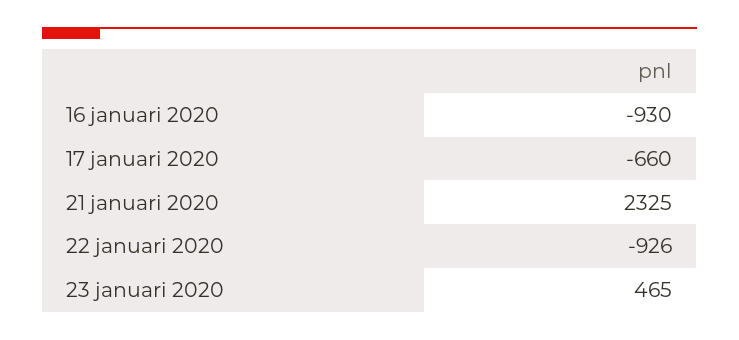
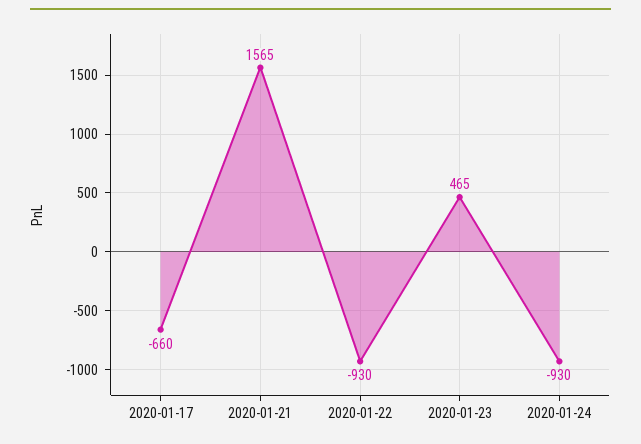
16 januari 2020: -930 -> none
21 januari 2020: 2325 -> 1565
22 januari 2020: -926 -> -930
2020-01-24: none -> -930

